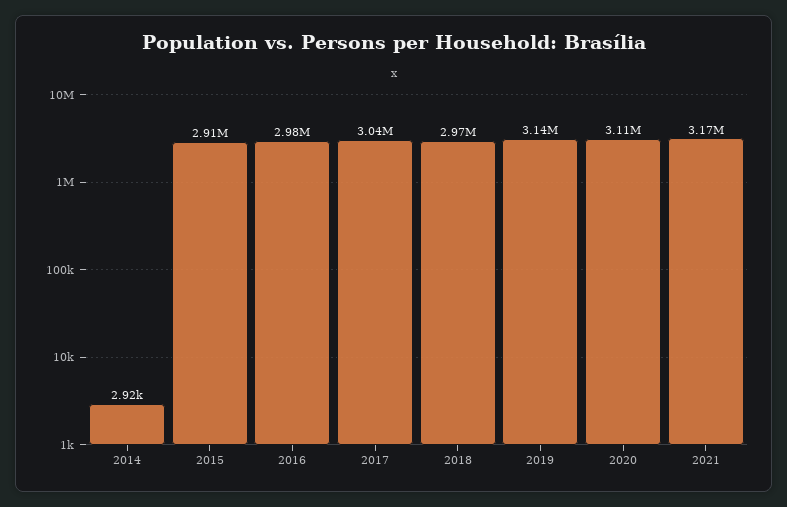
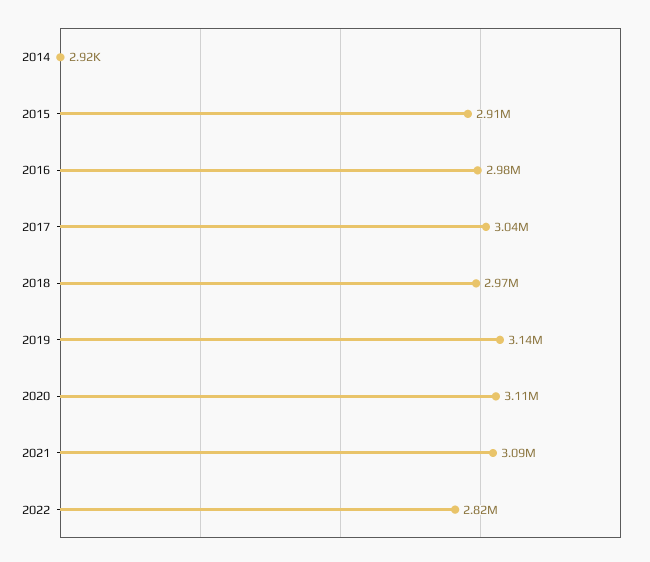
2021: 3170000 -> 3090000
2022: none -> 2820000

